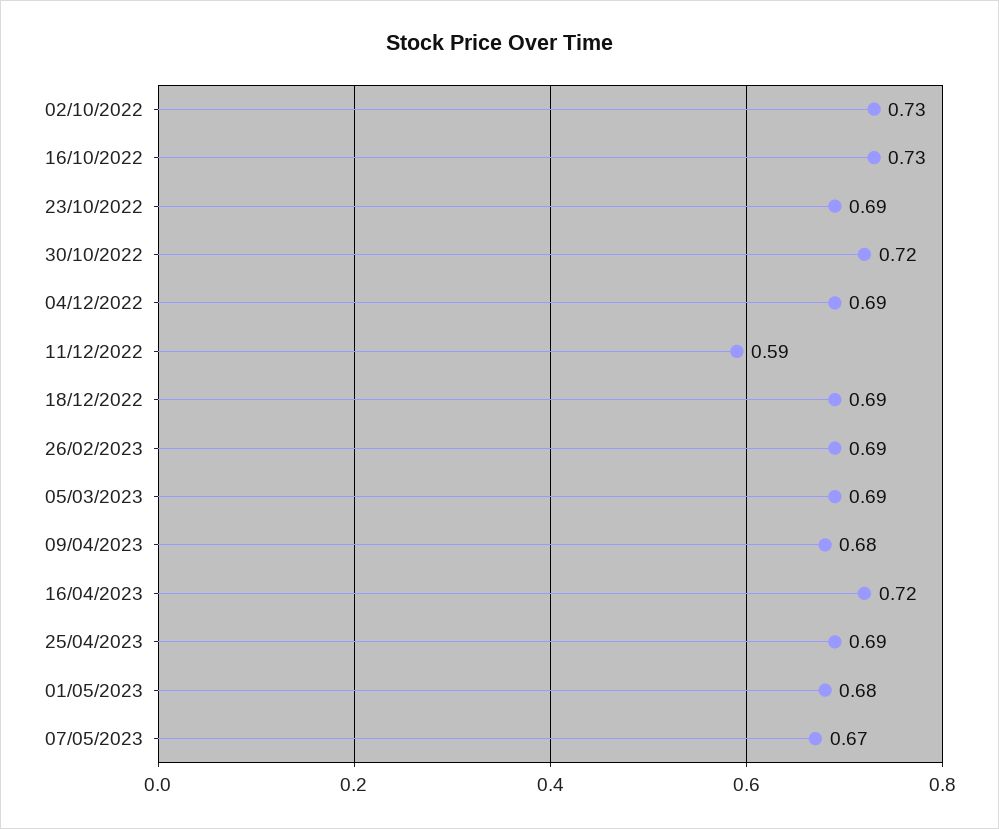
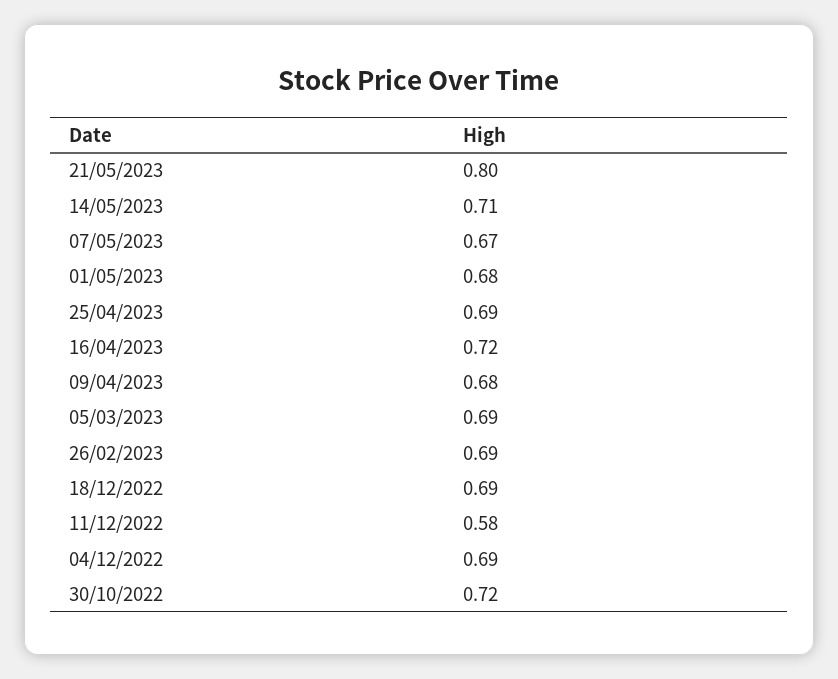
02/10/2022: 0.73 -> none
16/10/2022: 0.73 -> none
23/10/2022: 0.69 -> none
11/12/2022: 0.59 -> 0.58
21/05/2023: none -> 0.8
14/05/2023: none -> 0.71

